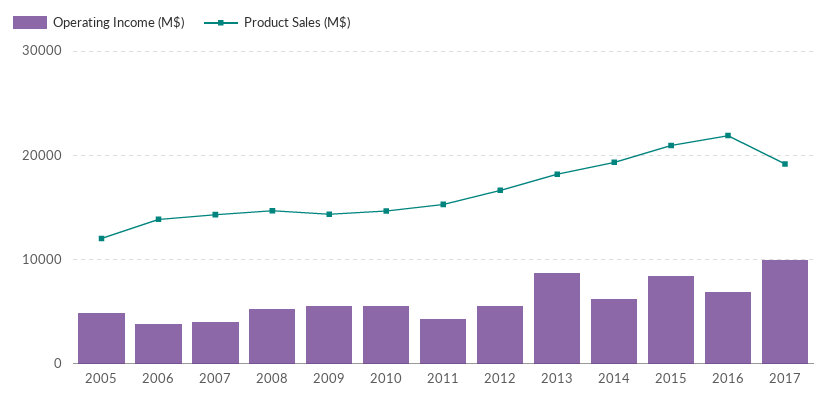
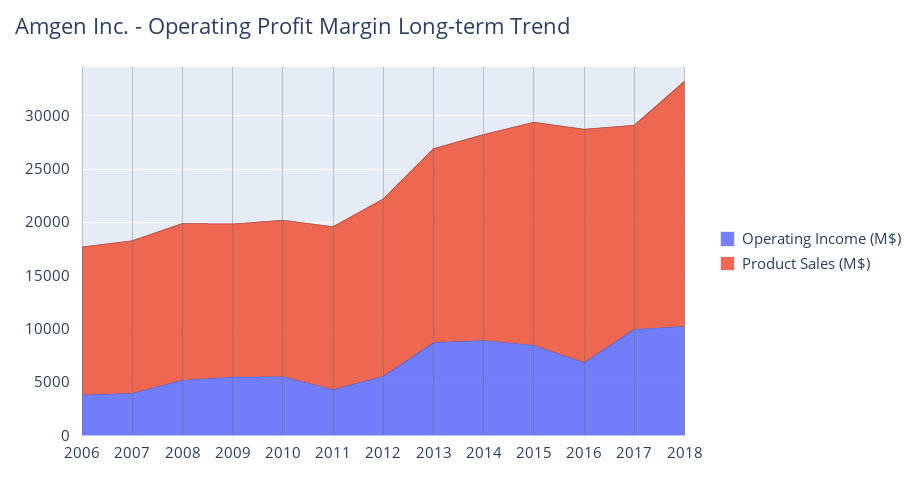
Operating Income (M$), 2005: 5000 -> none
Product Sales (M$), 2005: 12000 -> none
Operating Income (M$), 2014: 6000 -> 9000
Operating Income (M$), 2018: none -> 10000
Product Sales (M$), 2018: none -> 23000

